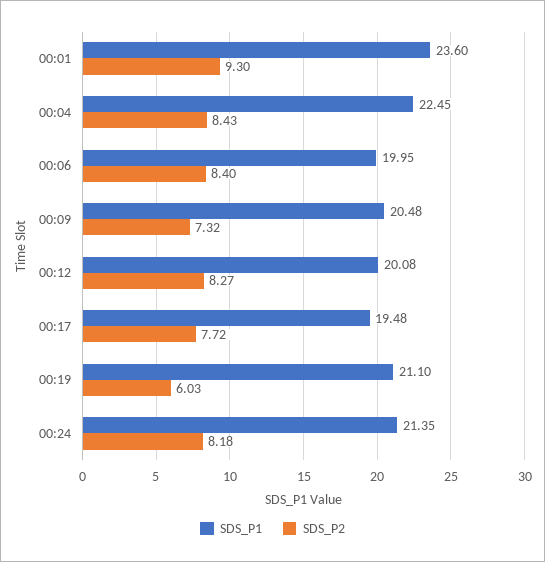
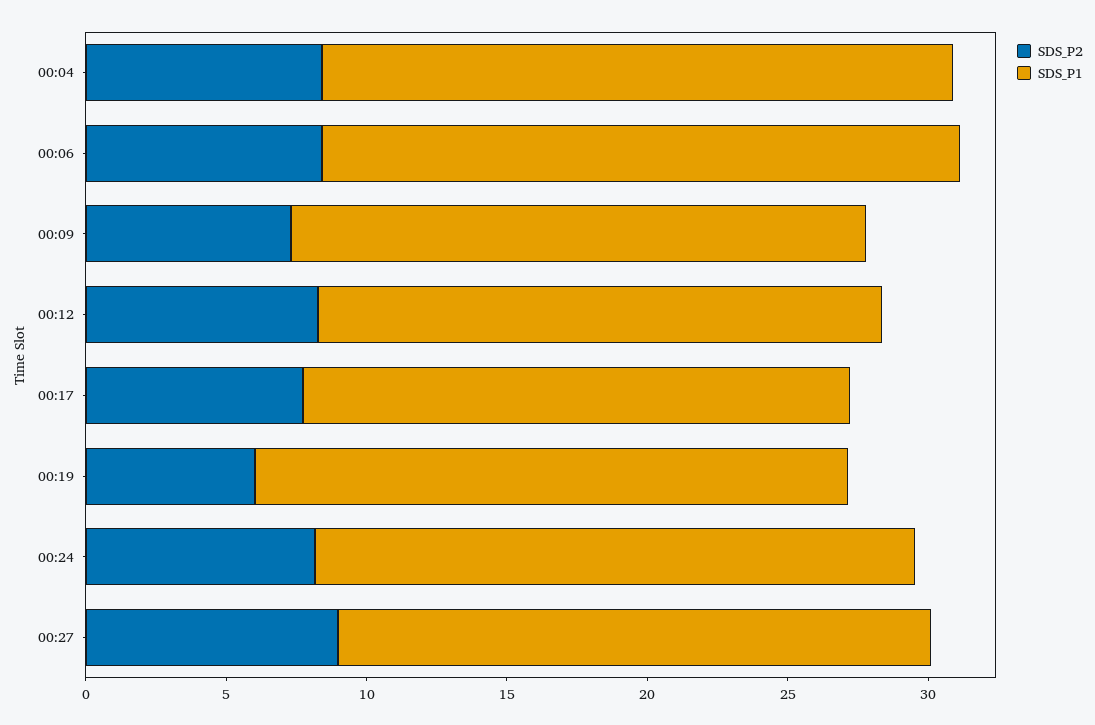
SDS_P1, 00:01: 23.6 -> none
SDS_P2, 00:01: 9.3 -> none
SDS_P1, 00:06: 19.95 -> 23
SDS_P2, 00:27: none -> 9
SDS_P1, 00:27: none -> 21

